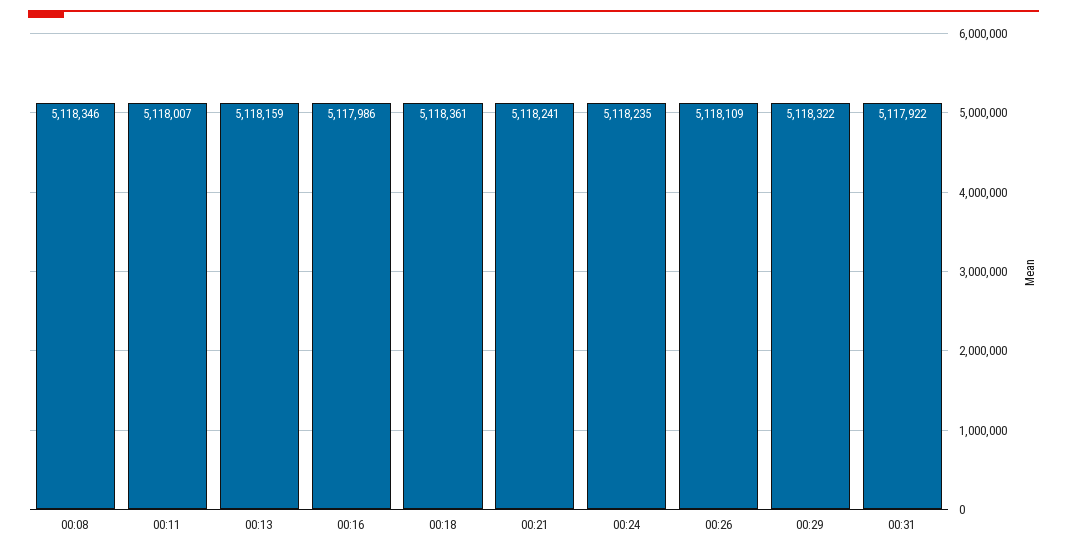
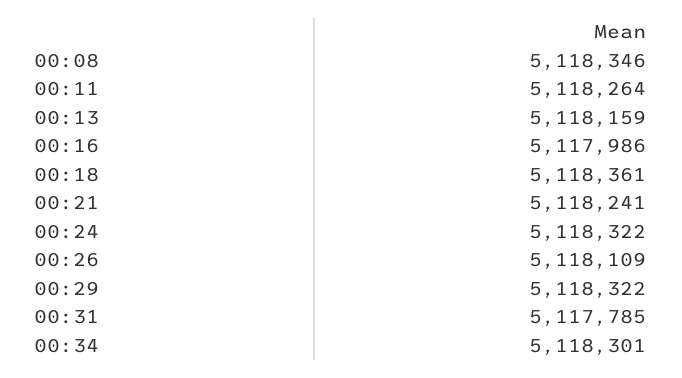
00:11: 5118007 -> 5118264
00:24: 5118235 -> 5118322
00:31: 5117922 -> 5117785
00:34: none -> 5118301

